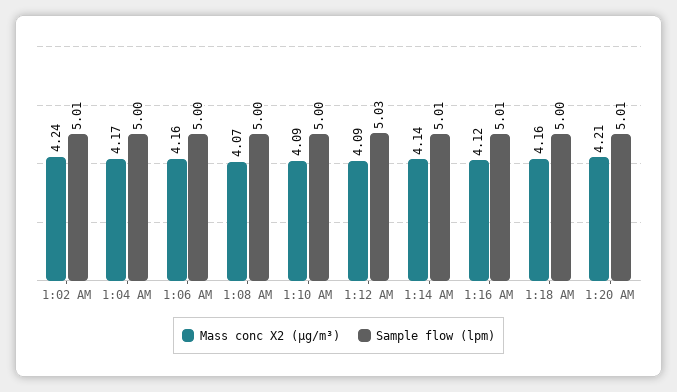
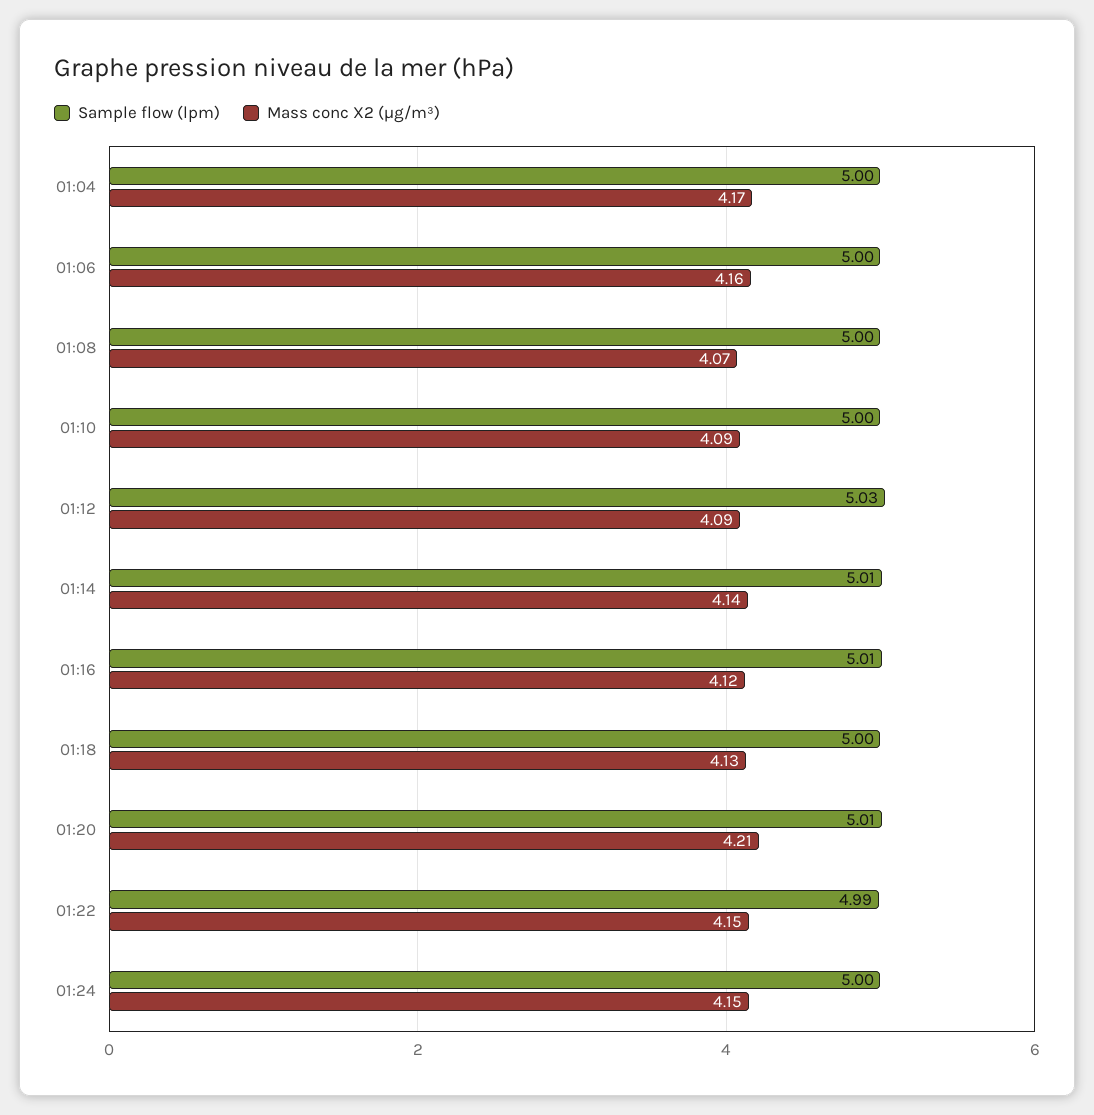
Mass conc X2 (μg/m³), 1:02 AM: 4.24 -> none
Sample flow (lpm), 1:02 AM: 5.01 -> none
Mass conc X2 (μg/m³), 1:18 AM: 4.16 -> 4.13
Sample flow (lpm), 01:22: none -> 4.99
Mass conc X2 (μg/m³), 01:22: none -> 4.15
Sample flow (lpm), 01:24: none -> 5
Mass conc X2 (μg/m³), 01:24: none -> 4.15

